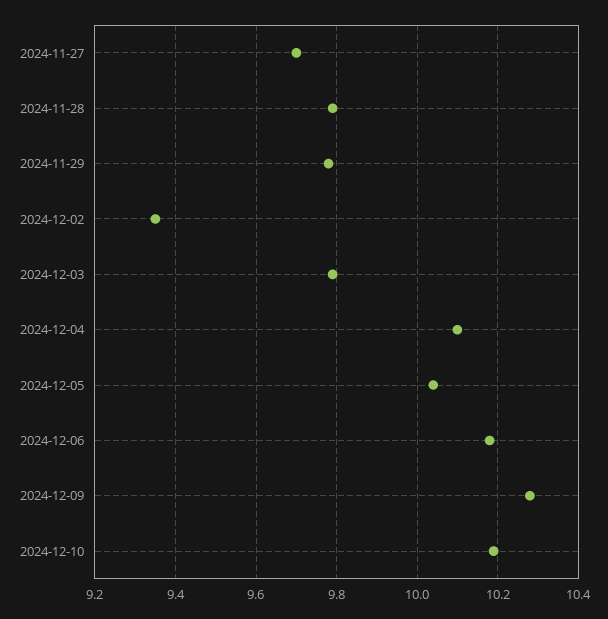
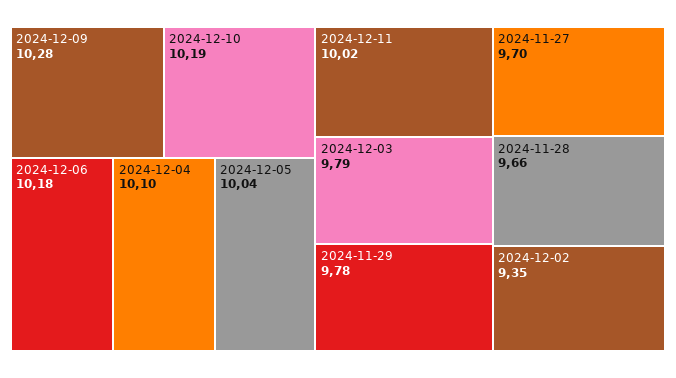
2024-11-28: 9.8 -> 9.66
2024-12-11: none -> 10.02

